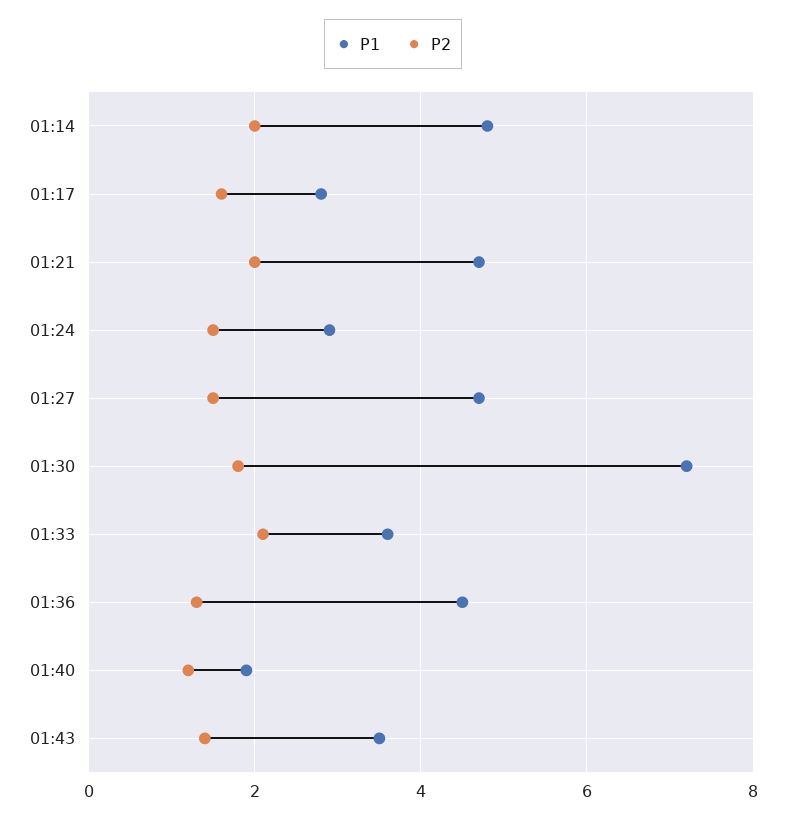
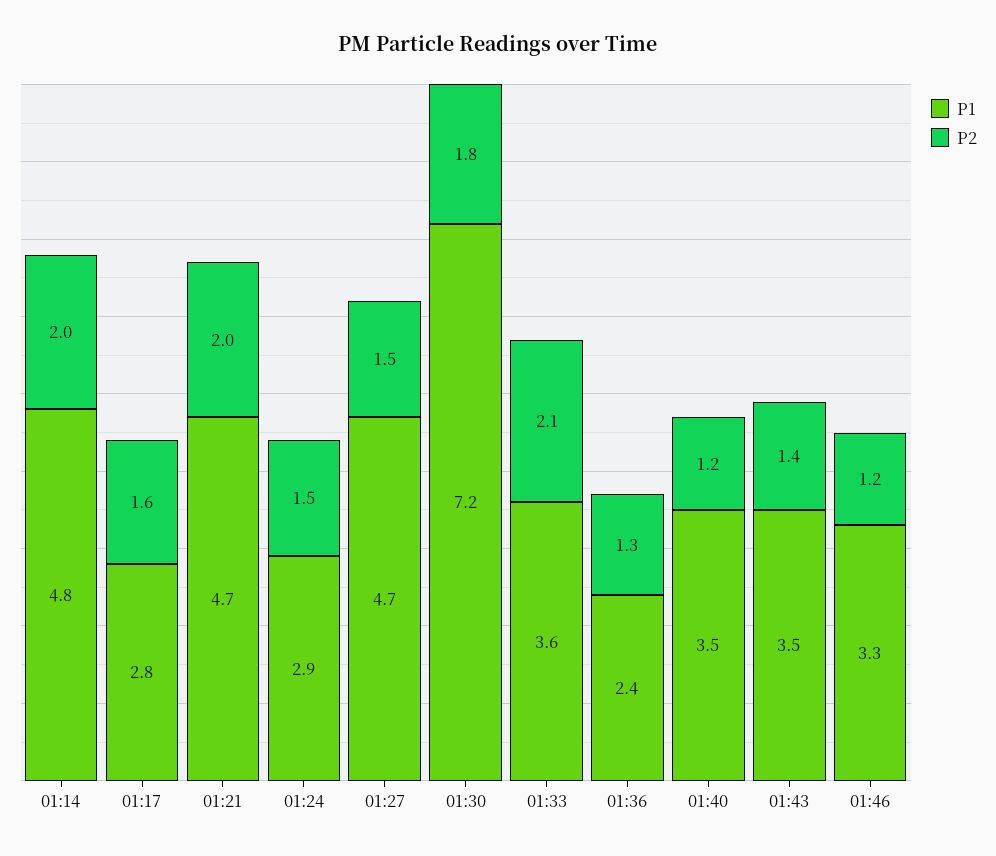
P1, 01:36: 4.5 -> 2.4
P1, 01:40: 2 -> 3.5
P1, 01:46: none -> 3.3
P2, 01:46: none -> 1.2

